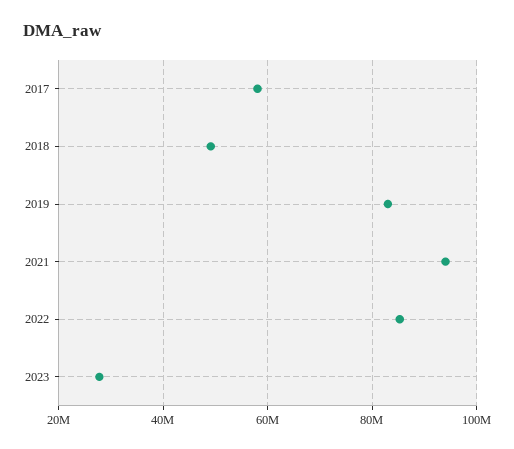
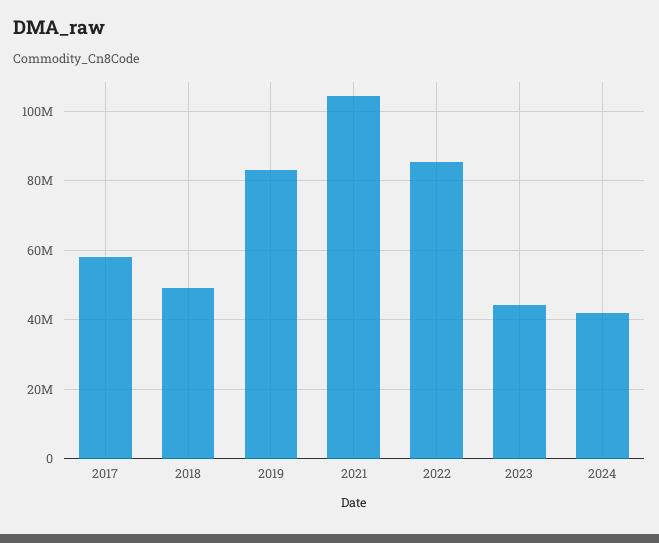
2021: 94000000 -> 104000000
2023: 28000000 -> 44000000
2024: none -> 42000000

